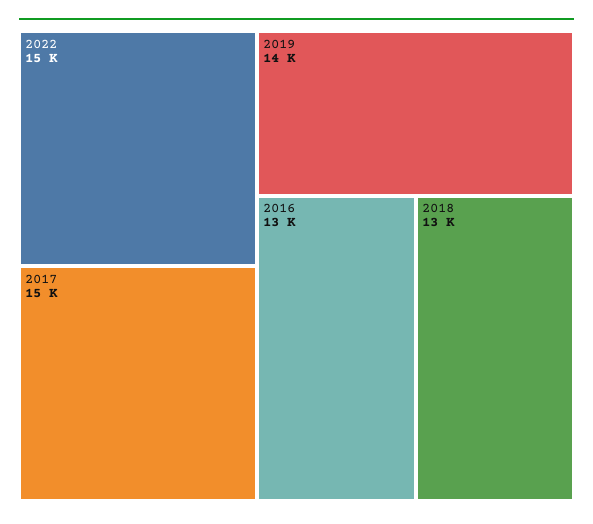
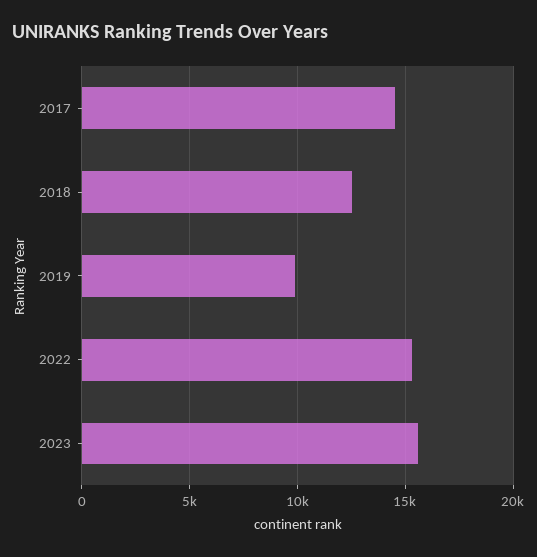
2019: 14000 -> 10000
2016: 13000 -> none
2023: none -> 15500

